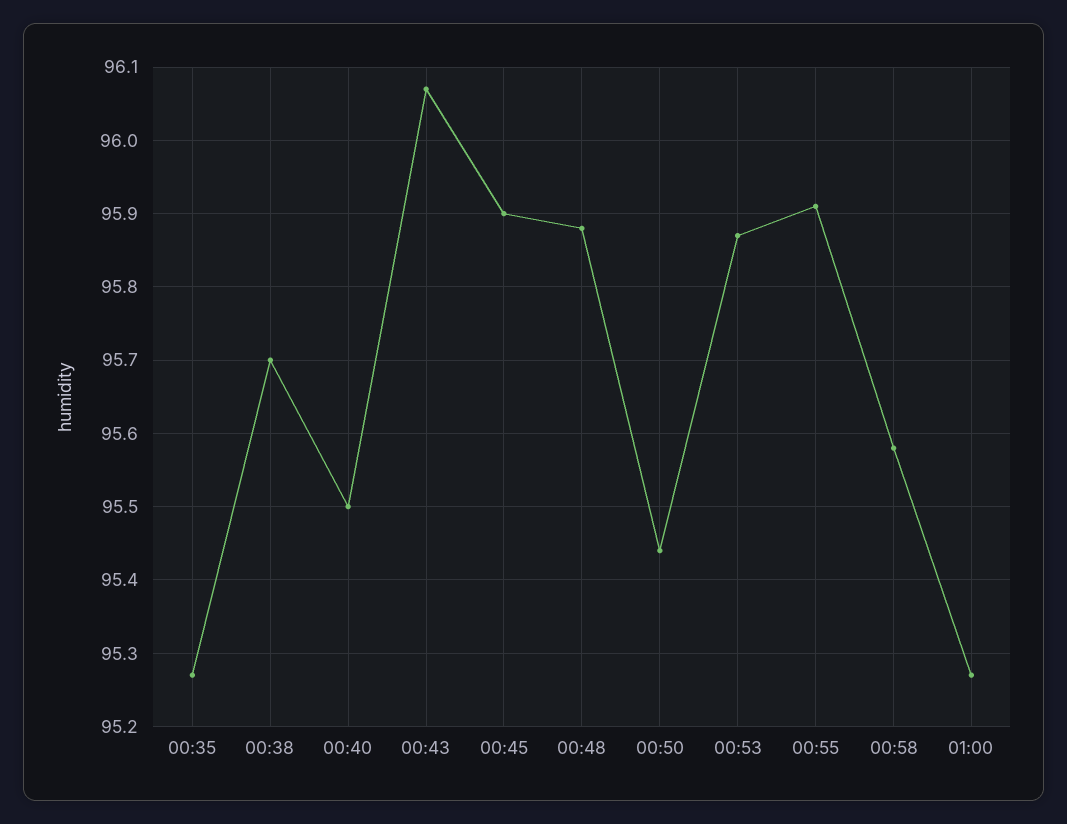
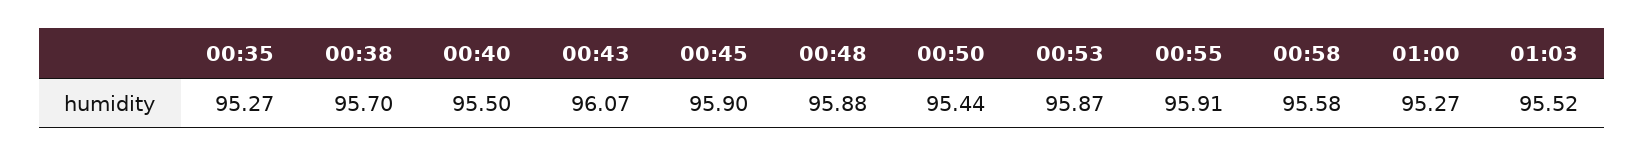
01:03: none -> 95.52

